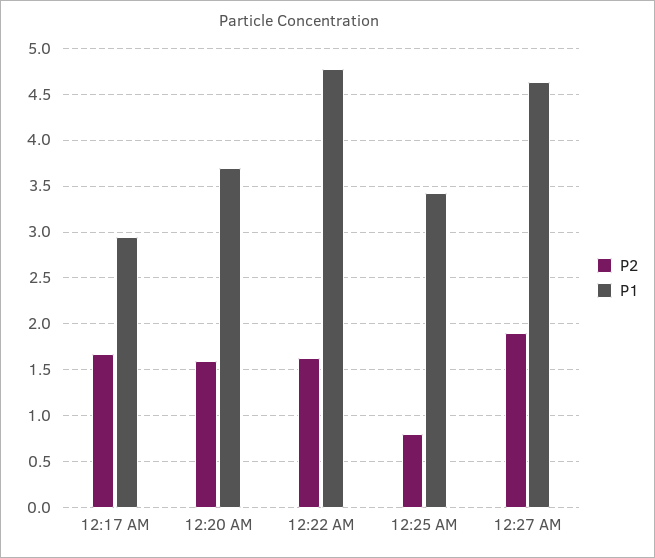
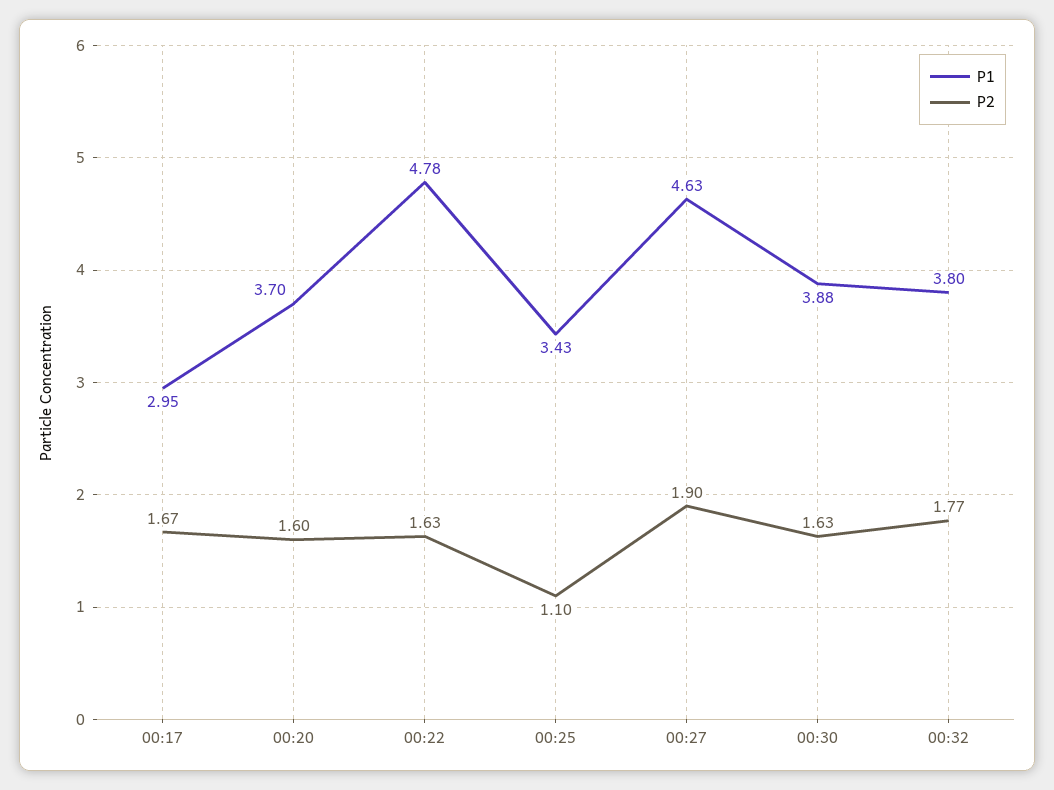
P2, 12:25 AM: 0.8 -> 1.1
P1, 00:30: none -> 3.88
P2, 00:30: none -> 1.63
P1, 00:32: none -> 3.8
P2, 00:32: none -> 1.77

